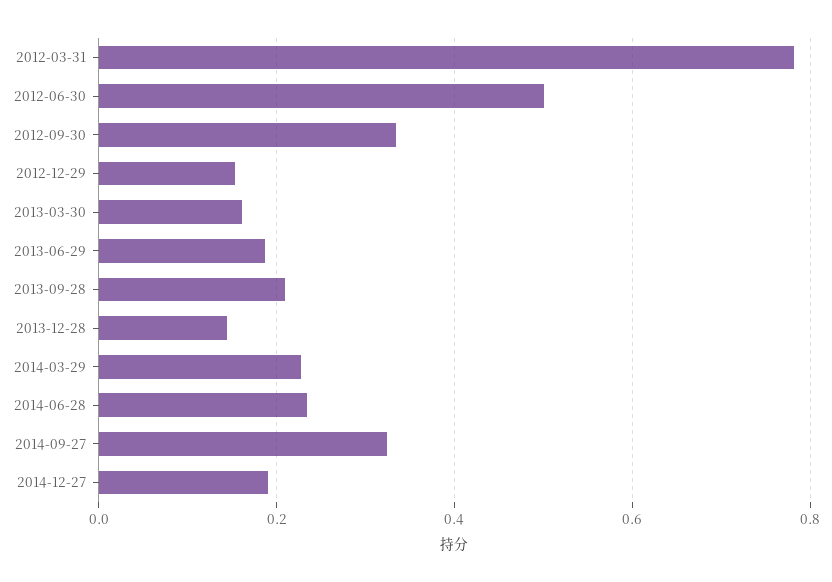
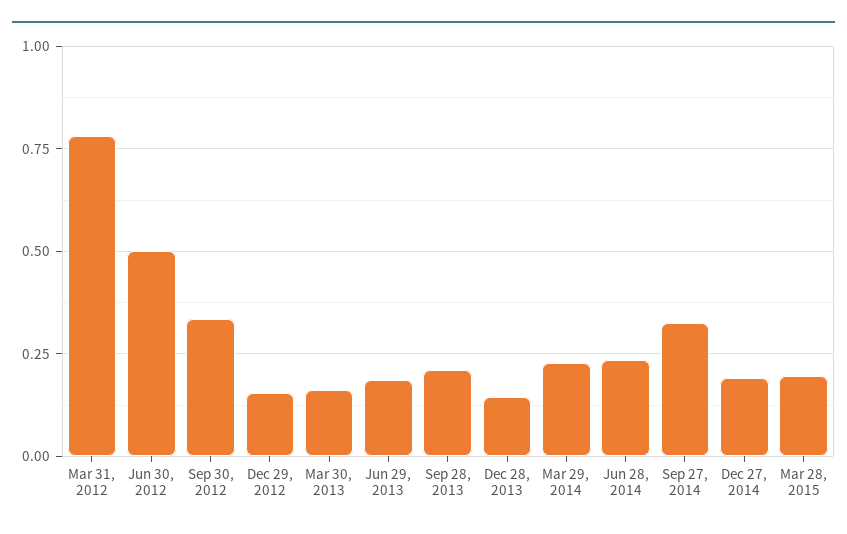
Mar 28, 2015: none -> 0.2

